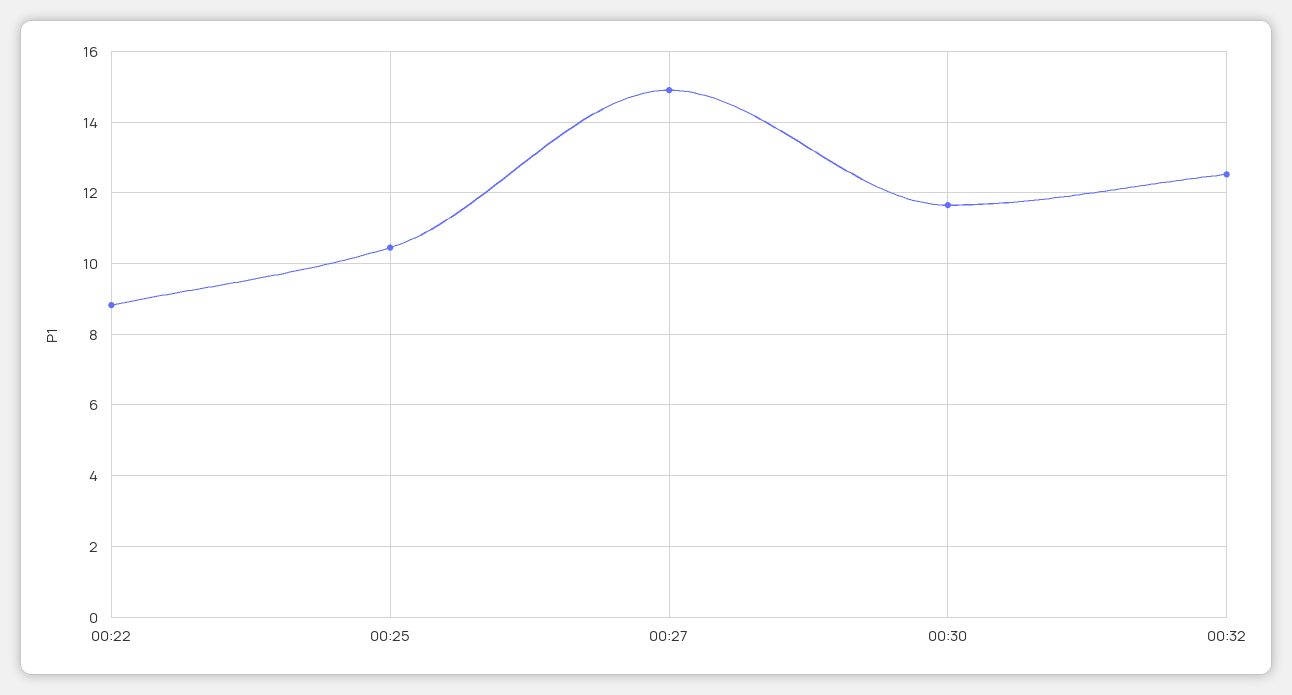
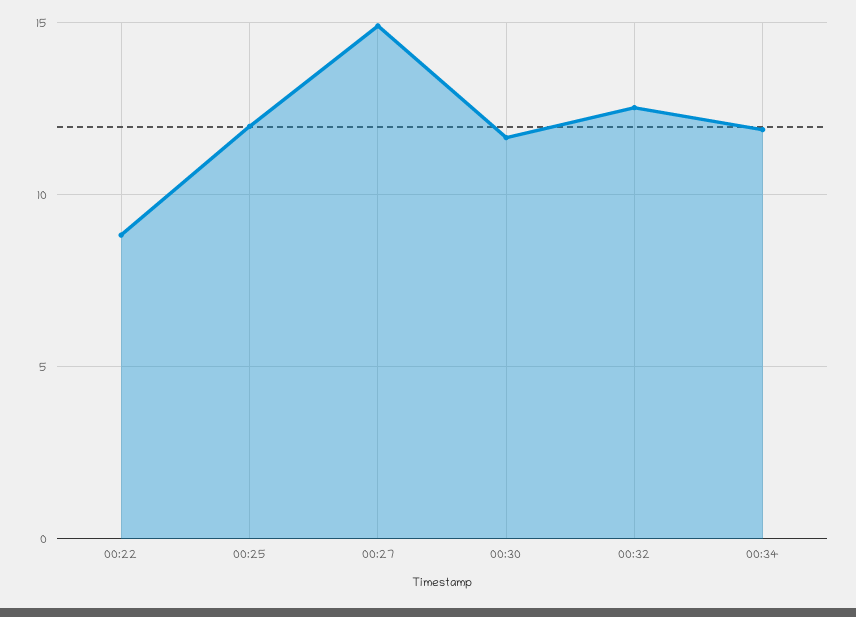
00:25: 10.4 -> 12
00:34: none -> 12

